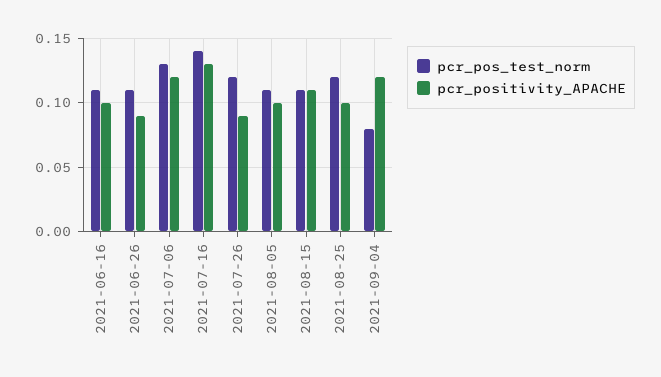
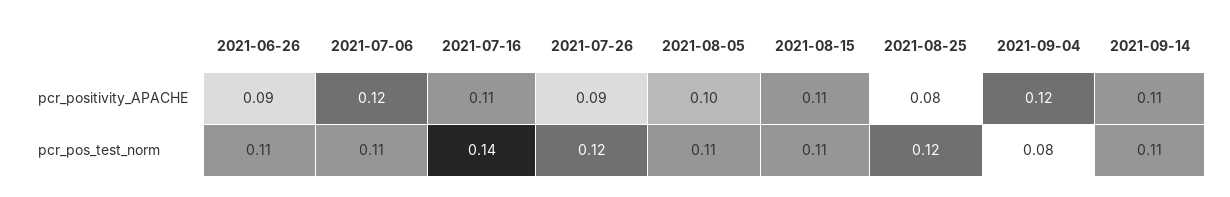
pcr_pos_test_norm, 2021-06-16: 0.11 -> none
pcr_positivity_APACHE, 2021-06-16: 0.1 -> none
pcr_pos_test_norm, 2021-07-06: 0.13 -> 0.11
pcr_positivity_APACHE, 2021-07-16: 0.13 -> 0.11
pcr_positivity_APACHE, 2021-08-25: 0.1 -> 0.08
pcr_positivity_APACHE, 2021-09-14: none -> 0.11
pcr_pos_test_norm, 2021-09-14: none -> 0.11

